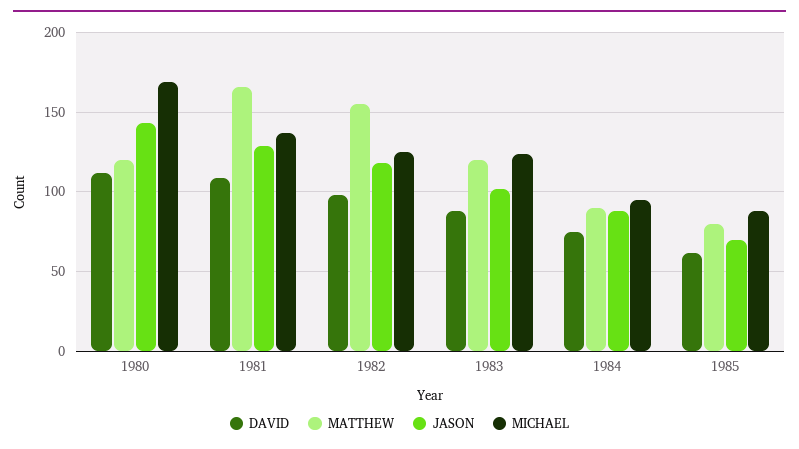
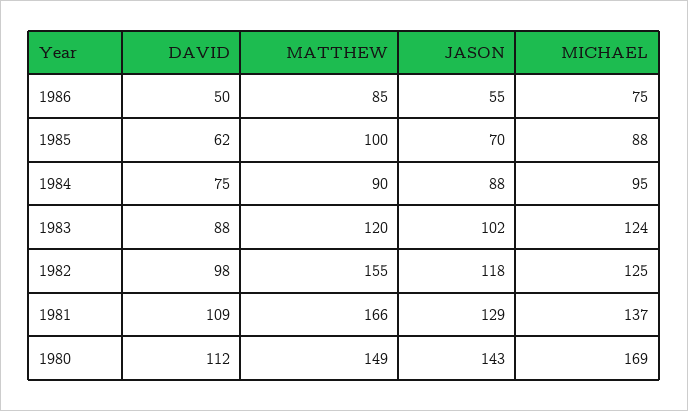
MATTHEW, 1980: 120 -> 149
MATTHEW, 1985: 80 -> 100
DAVID, 1986: none -> 50
MATTHEW, 1986: none -> 85
JASON, 1986: none -> 55
MICHAEL, 1986: none -> 75

